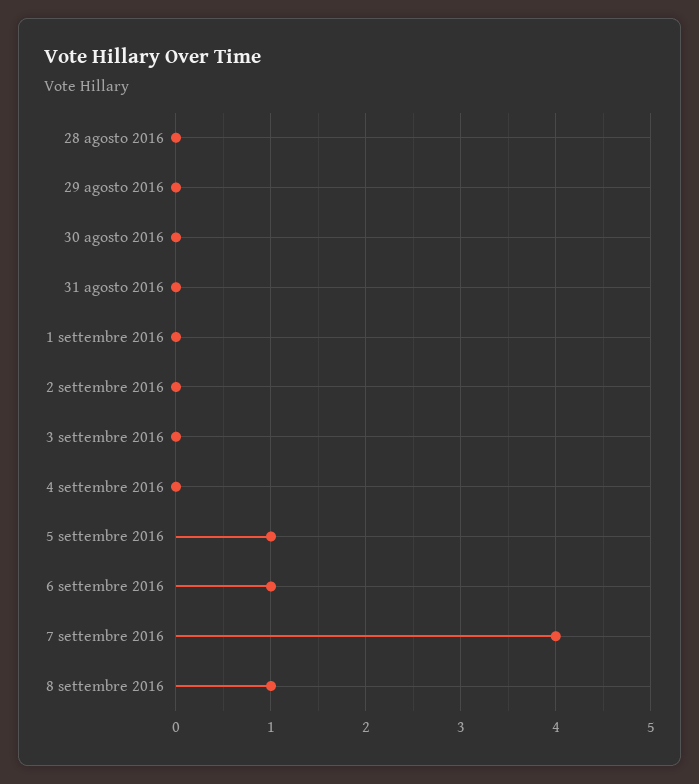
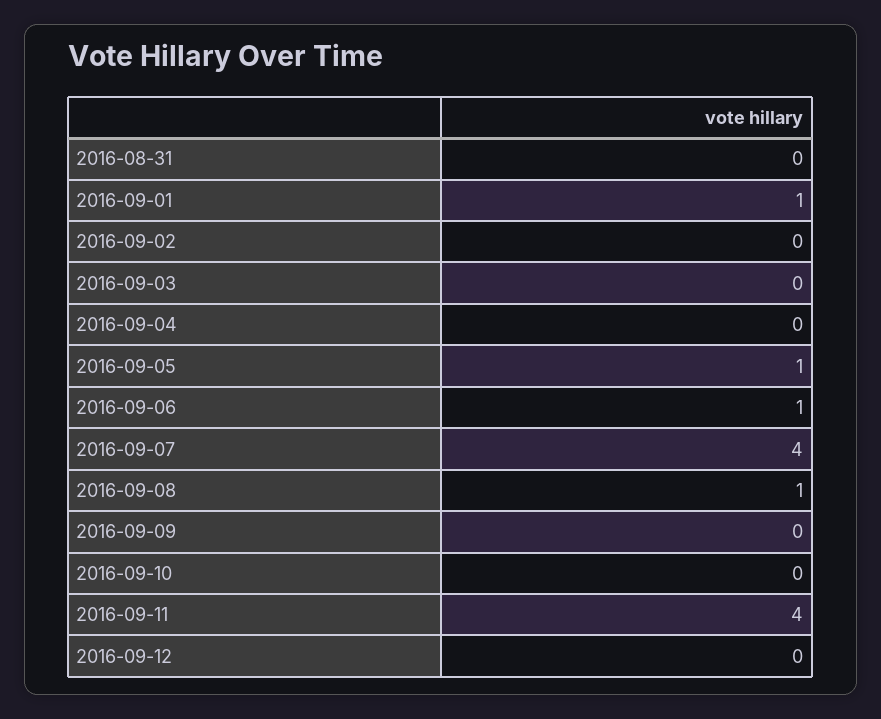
28 agosto 2016: 0 -> none
29 agosto 2016: 0 -> none
30 agosto 2016: 0 -> none
1 settembre 2016: 0 -> 1
2016-09-09: none -> 0
2016-09-10: none -> 0
2016-09-11: none -> 4
2016-09-12: none -> 0

